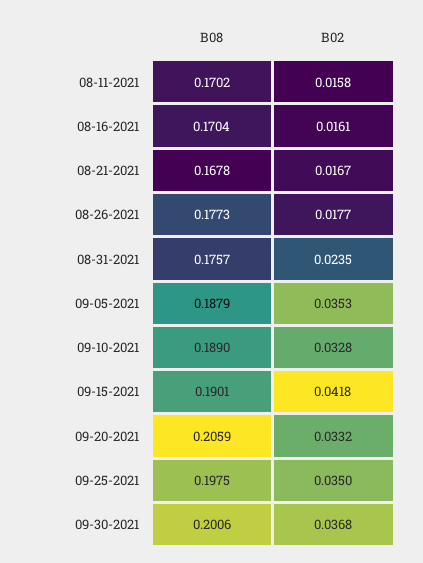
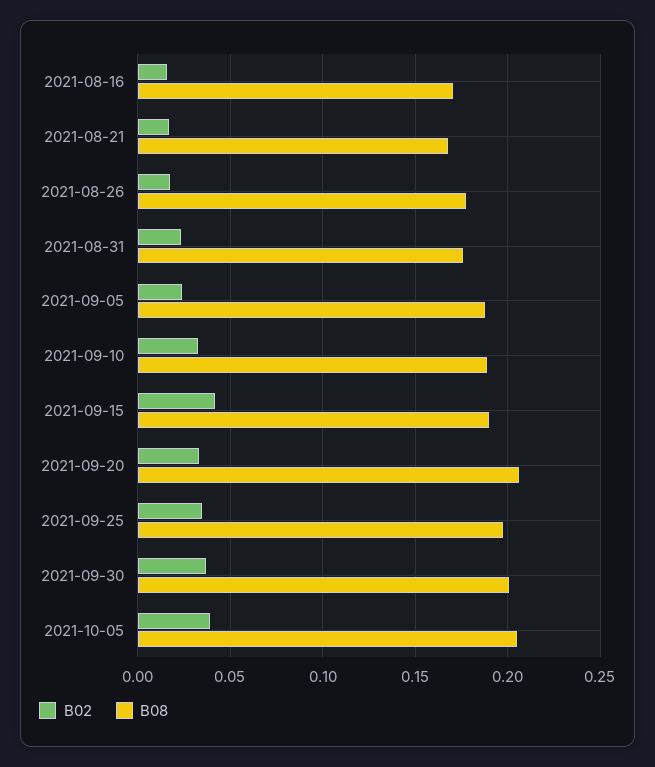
B08, 08-11-2021: 0.1702 -> none
B02, 08-11-2021: 0.0158 -> none
B02, 09-05-2021: 0.0353 -> 0.025
B02, 2021-10-05: none -> 0.04
B08, 2021-10-05: none -> 0.205

